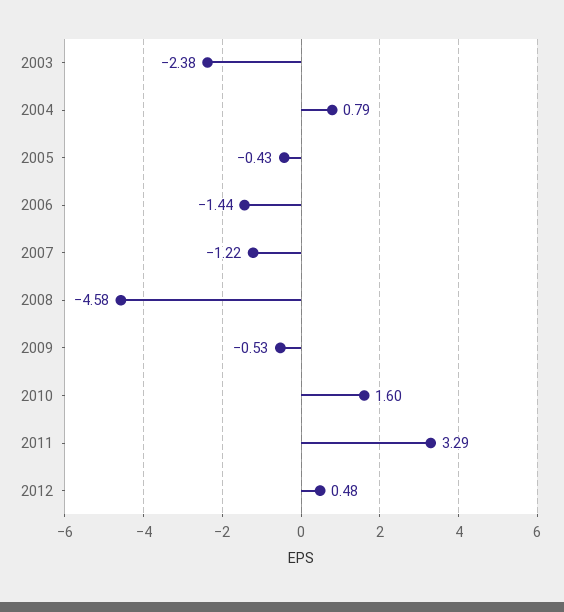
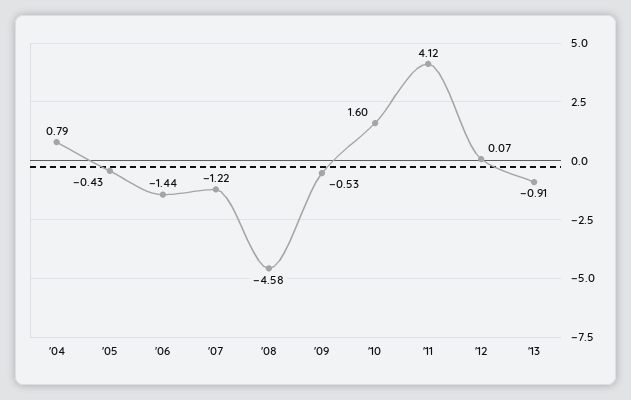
2003: -2.38 -> none
2011: 3.29 -> 4.12
2012: 0.48 -> 0.07
'13: none -> -0.91

